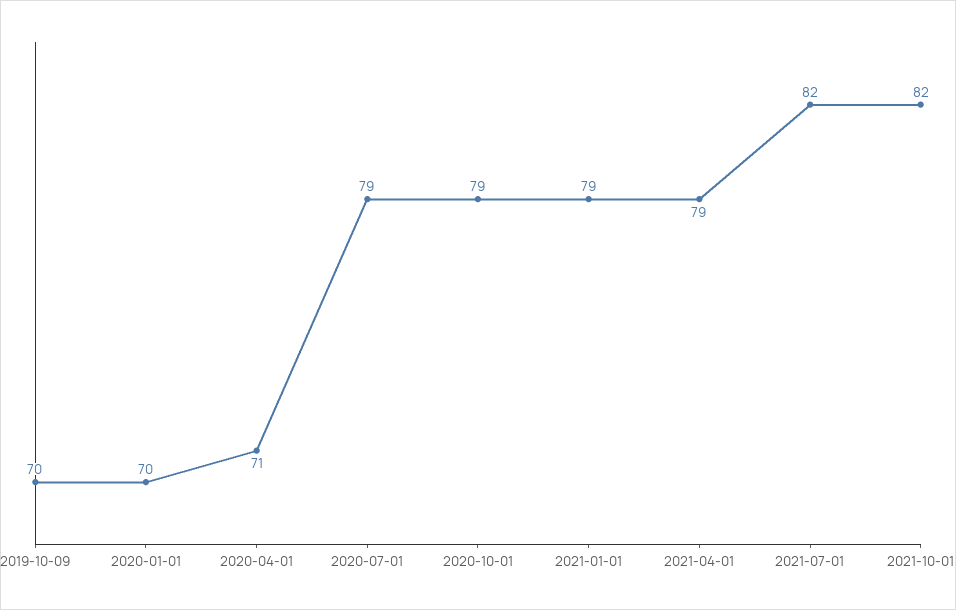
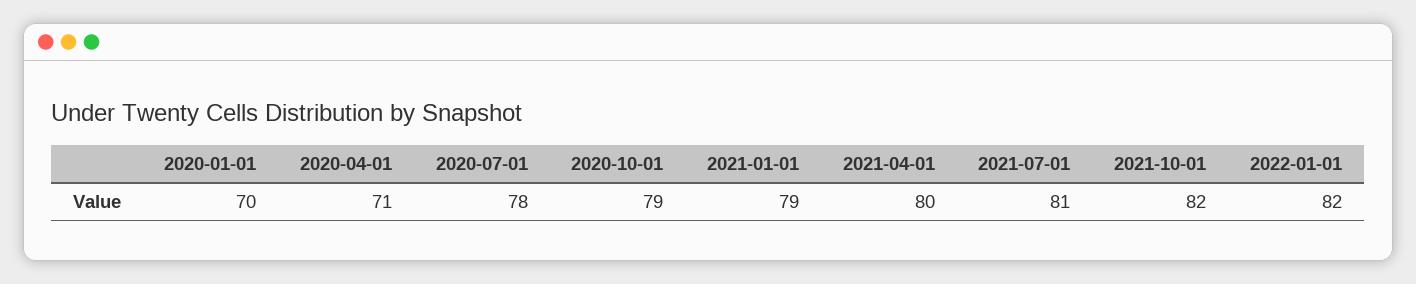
2019-10-09: 70 -> none
2020-07-01: 79 -> 78
2021-04-01: 79 -> 80
2021-07-01: 82 -> 81
2022-01-01: none -> 82

